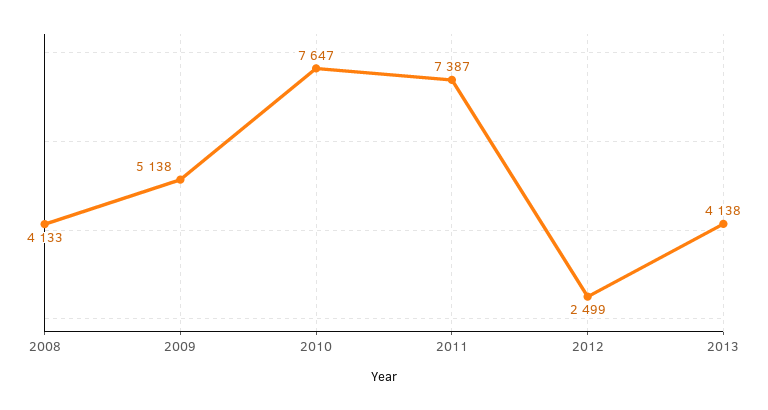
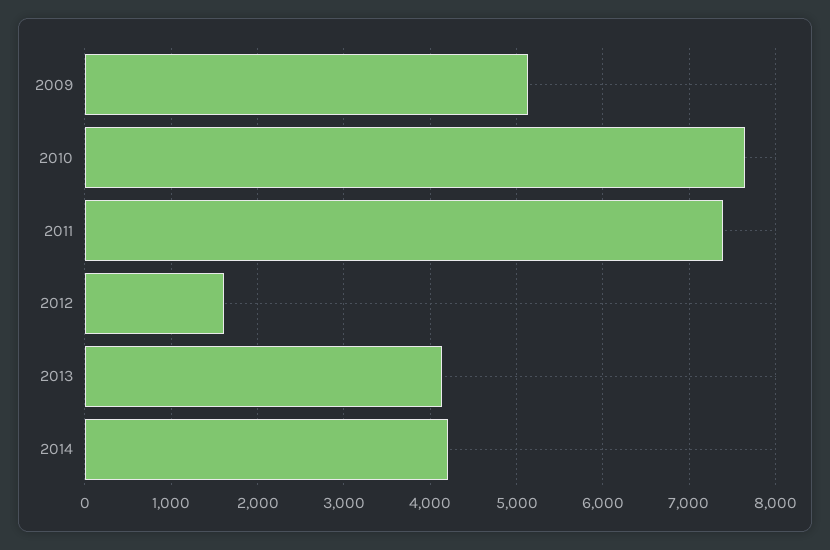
2008: 4133 -> none
2012: 2499 -> 1600
2014: none -> 4200

